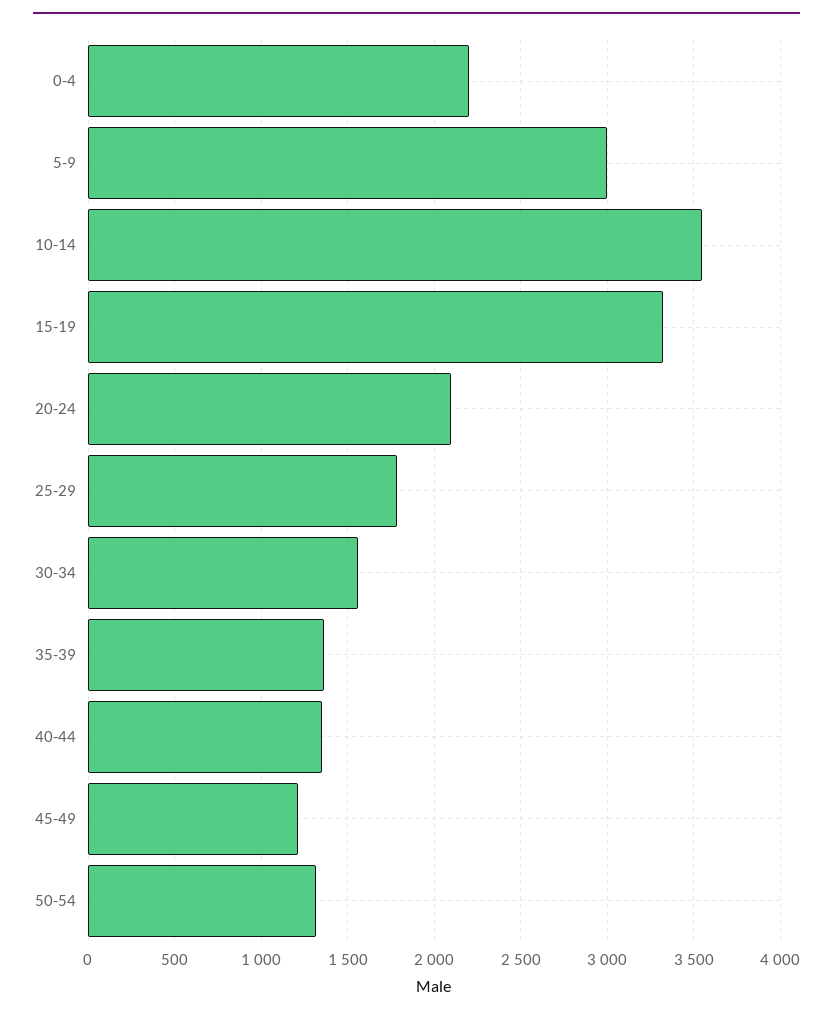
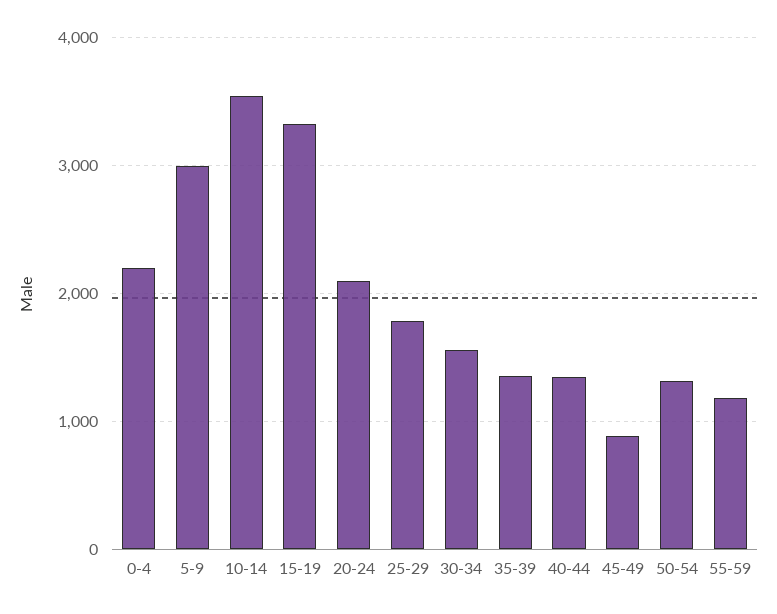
45-49: 1200 -> 900
55-59: none -> 1200

